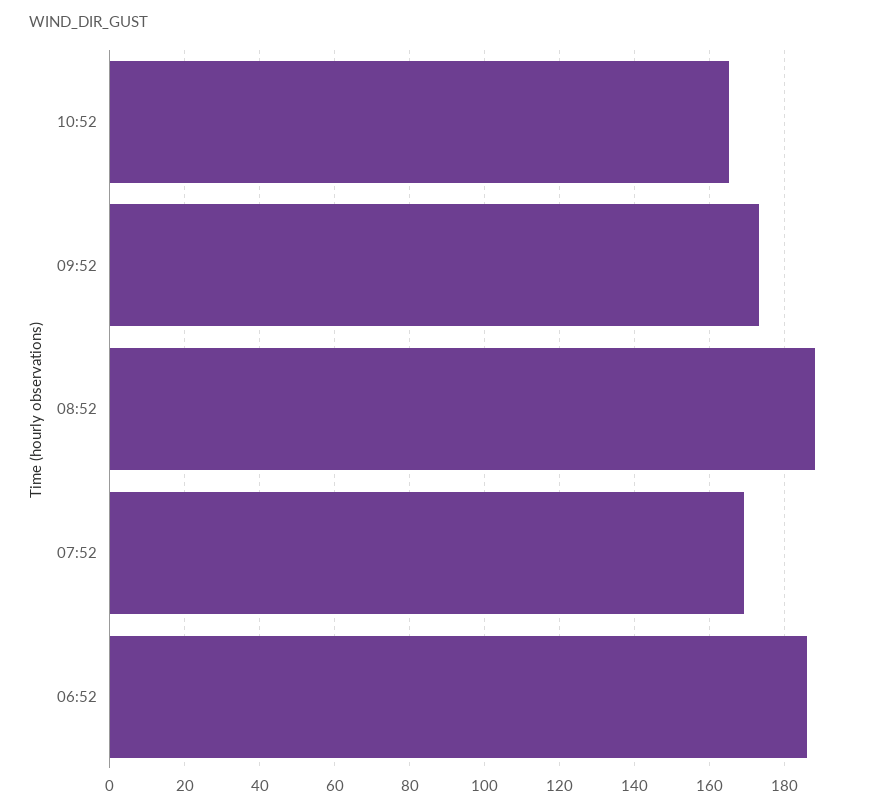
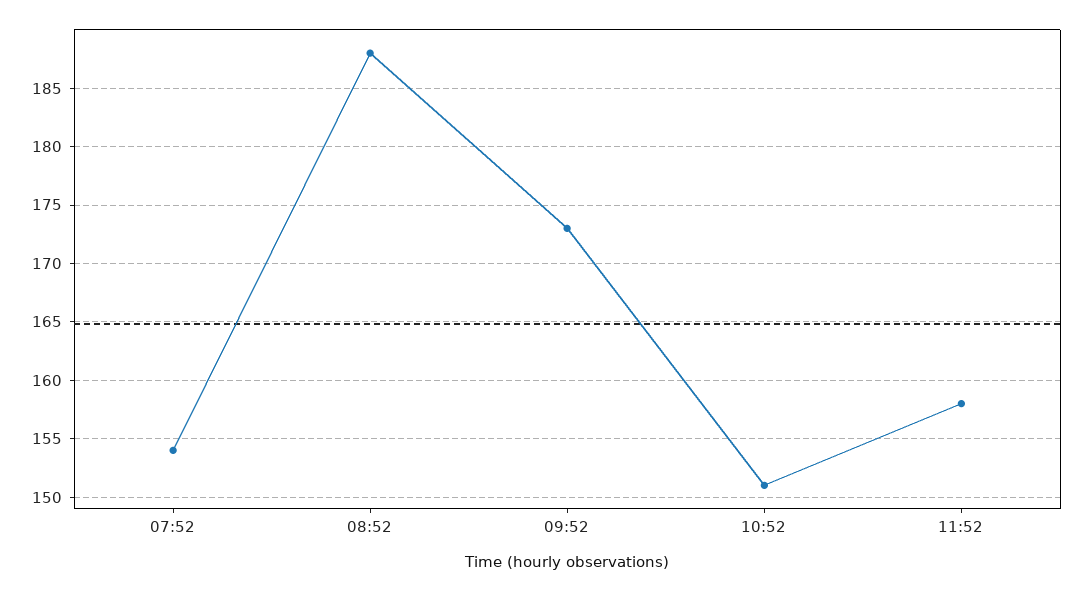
10:52: 165 -> 151
07:52: 170 -> 154
06:52: 185 -> none
11:52: none -> 158

